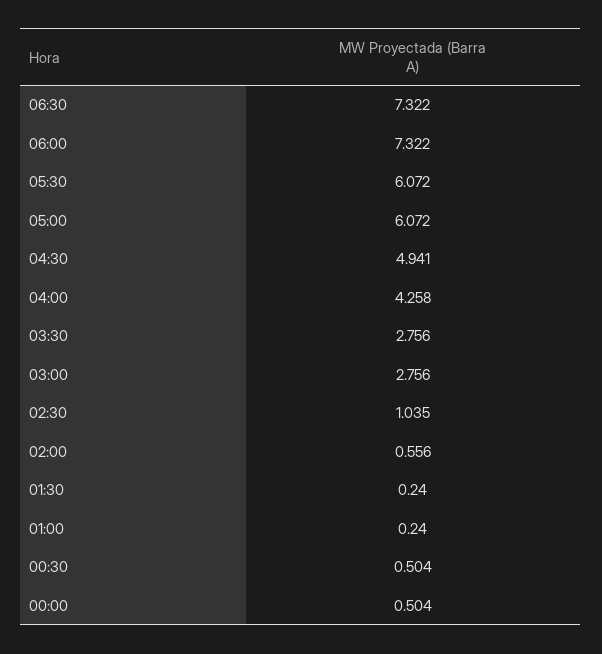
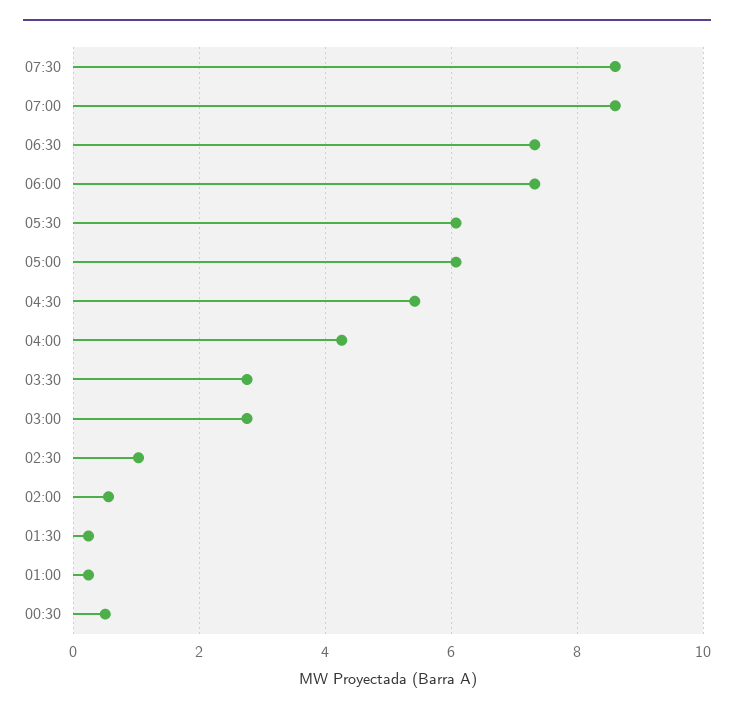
04:30: 4.941 -> 5.4
00:00: 0.504 -> none
07:30: none -> 8.6
07:00: none -> 8.6

